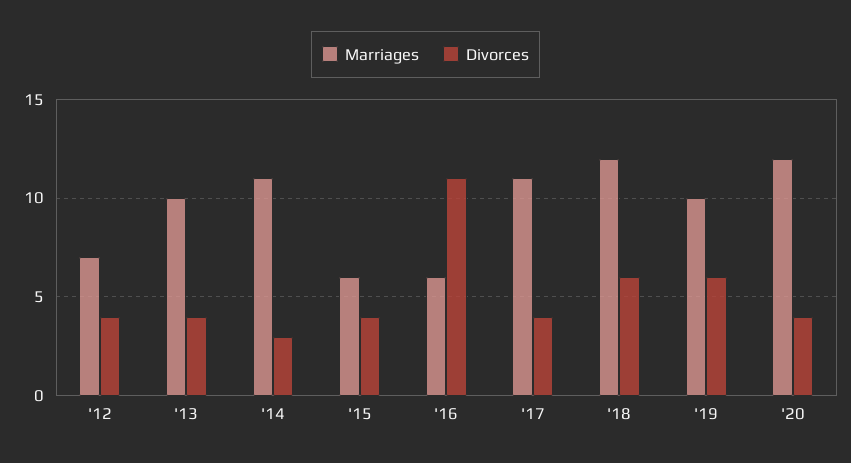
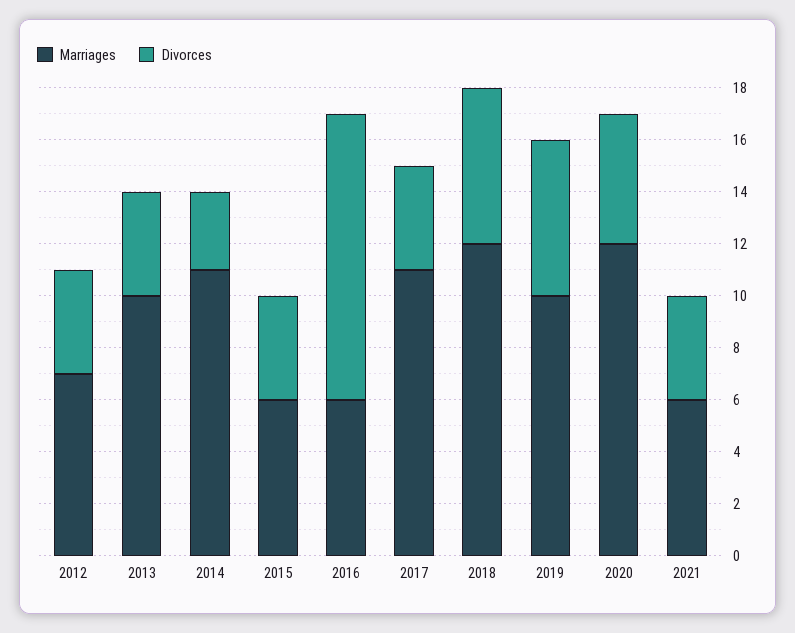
Divorces, '20: 4 -> 5
Marriages, 2021: none -> 6
Divorces, 2021: none -> 4

